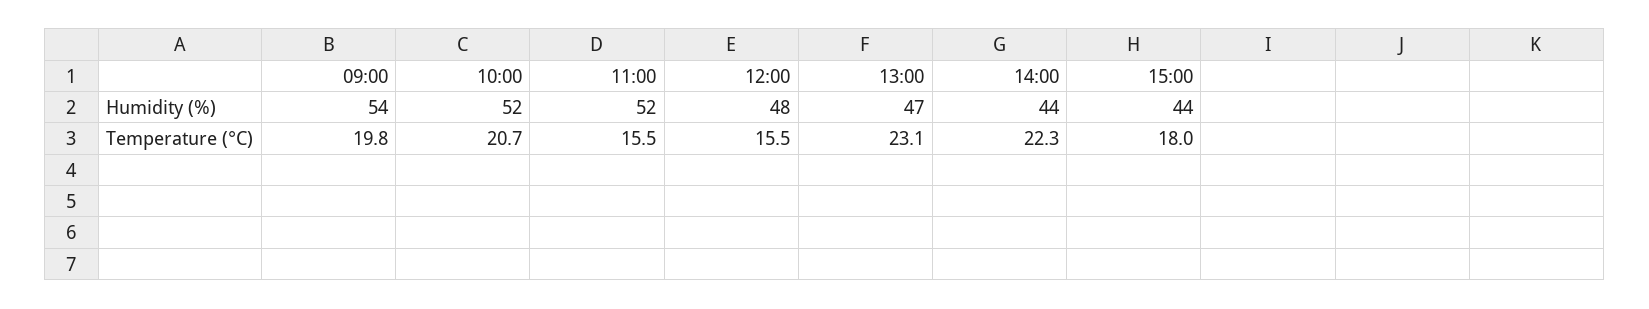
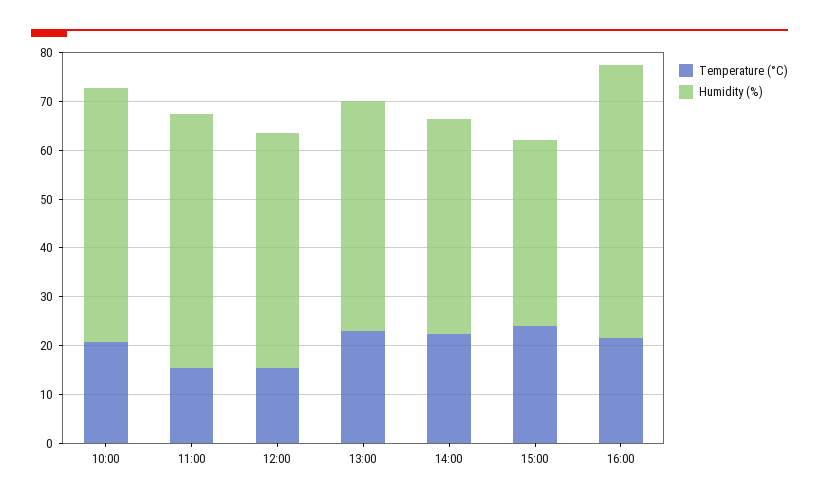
Humidity (%), 09:00: 54 -> none
Humidity (%), 15:00: 44 -> 38
Temperature (°C), 09:00: 19.8 -> none
Temperature (°C), 15:00: 18 -> 24
Temperature (°C), 16:00: none -> 22
Humidity (%), 16:00: none -> 56

